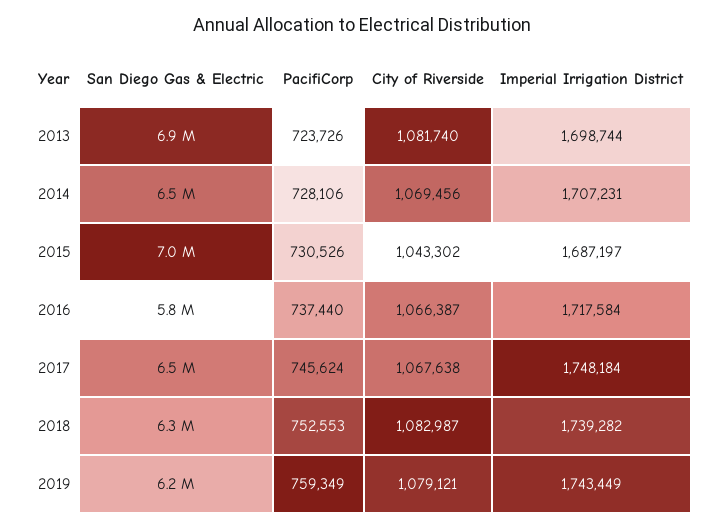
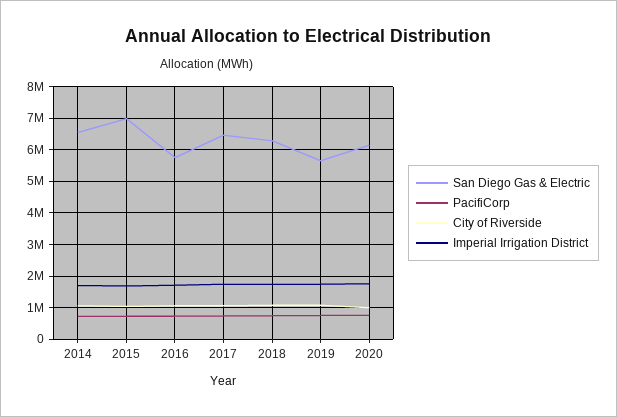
San Diego Gas & Electric, 2013: 6900000 -> none
PacifiCorp, 2013: 723726 -> none
City of Riverside, 2013: 1081740 -> none
Imperial Irrigation District, 2013: 1698744 -> none
San Diego Gas & Electric, 2019: 6200000 -> 5600000
San Diego Gas & Electric, 2020: none -> 6200000
PacifiCorp, 2020: none -> 800000
City of Riverside, 2020: none -> 1000000
Imperial Irrigation District, 2020: none -> 1800000

